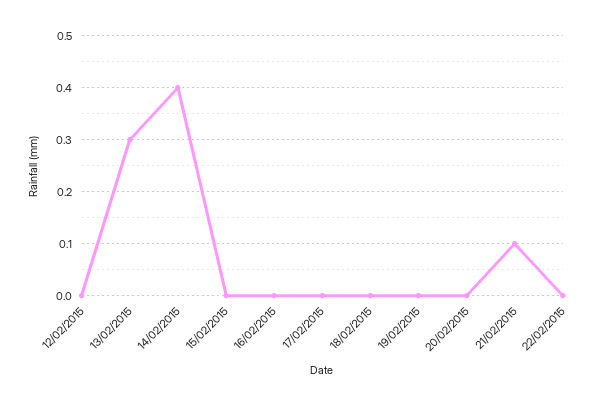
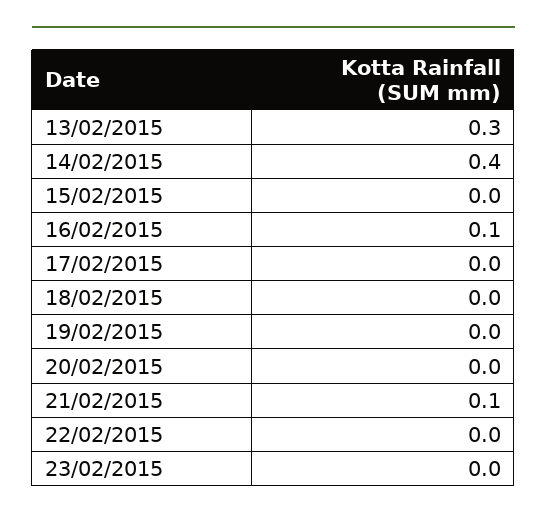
12/02/2015: 0 -> none
16/02/2015: 0 -> 0.1
23/02/2015: none -> 0

